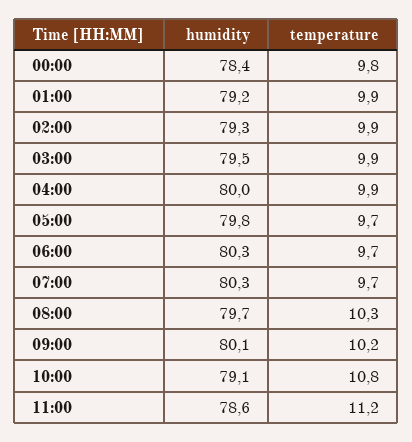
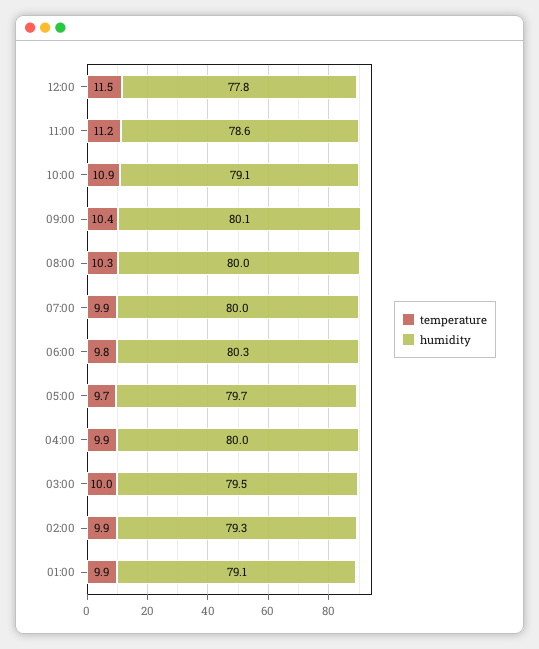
humidity, 00:00: 78.4 -> none
temperature, 00:00: 9.8 -> none
humidity, 01:00: 79.2 -> 79.1
temperature, 03:00: 9.9 -> 10
humidity, 05:00: 79.8 -> 79.7
temperature, 06:00: 9.7 -> 9.8
humidity, 07:00: 80.3 -> 80
temperature, 07:00: 9.7 -> 9.9
humidity, 08:00: 79.7 -> 80
temperature, 09:00: 10.2 -> 10.4
temperature, 10:00: 10.8 -> 10.9
temperature, 12:00: none -> 11.5
humidity, 12:00: none -> 77.8

